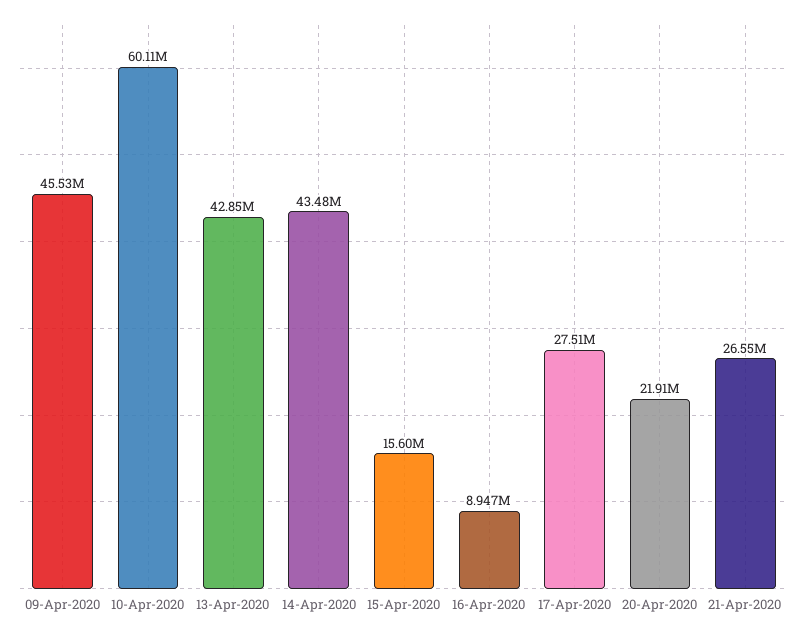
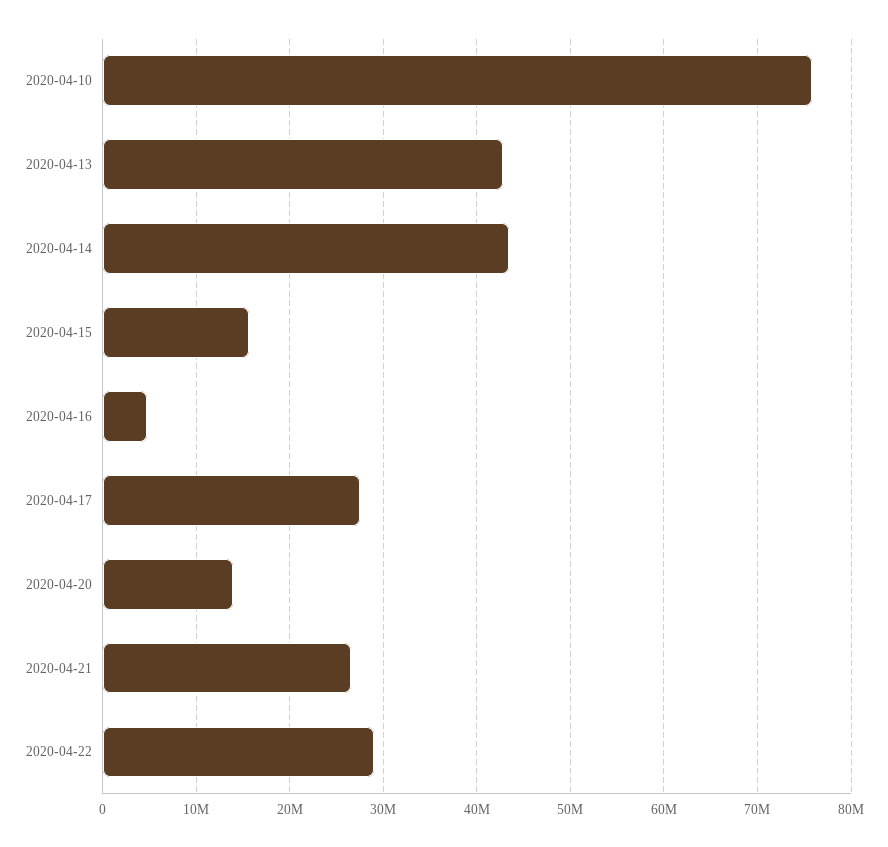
09-Apr-2020: 45530000 -> none
10-Apr-2020: 60110000 -> 76000000
16-Apr-2020: 8947000 -> 5000000
20-Apr-2020: 21910000 -> 14000000
2020-04-22: none -> 29000000

